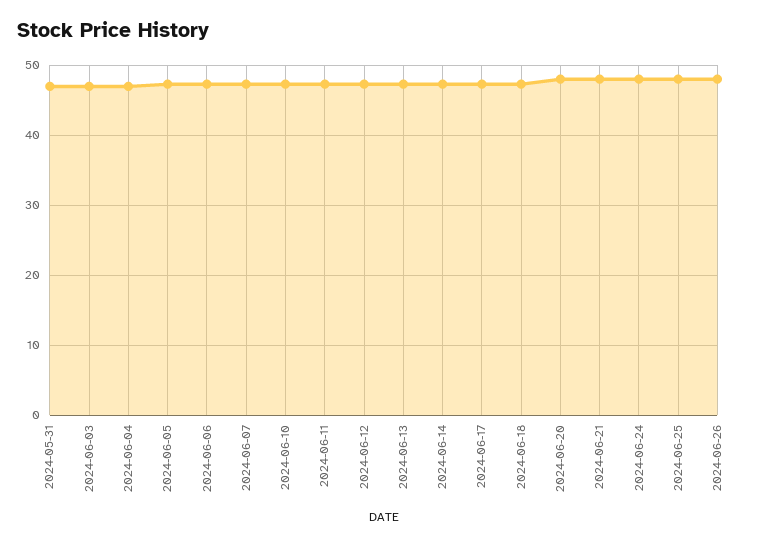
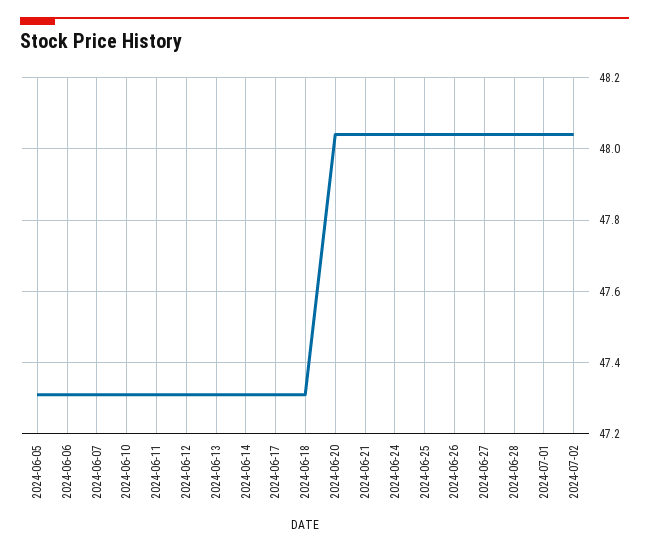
2024-05-31: 47 -> none
2024-06-03: 47 -> none
2024-06-04: 47 -> none
2024-06-27: none -> 48.05
2024-06-28: none -> 48.05
2024-07-01: none -> 48.05
2024-07-02: none -> 48.05

